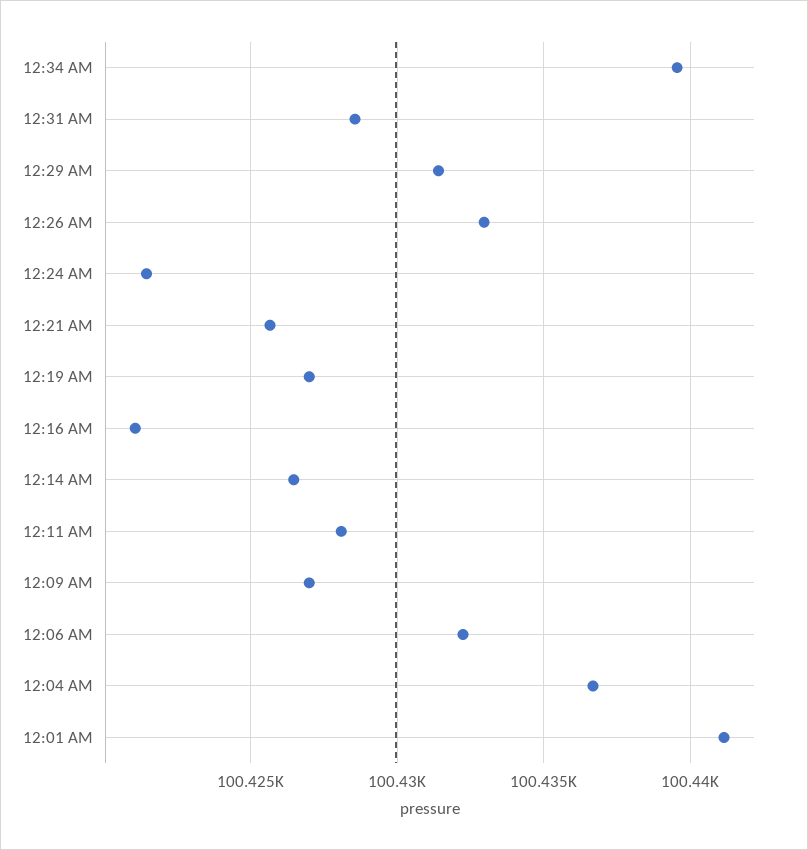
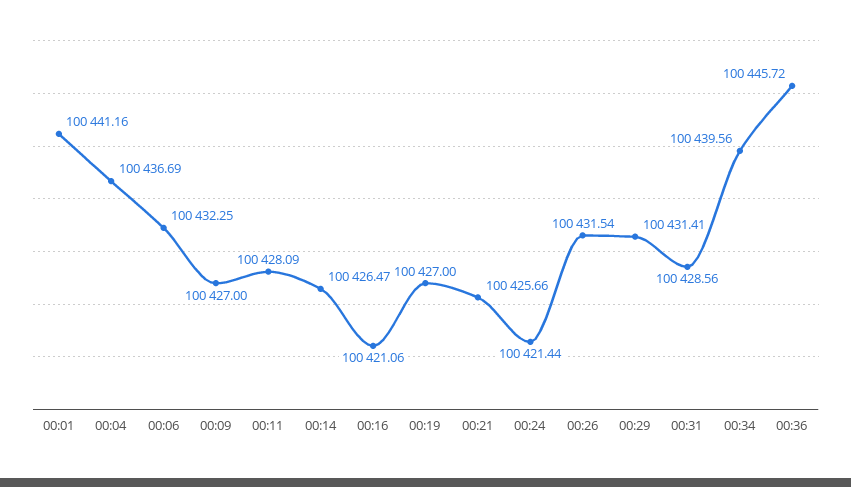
12:26 AM: 100433 -> 100431.54
00:36: none -> 100445.72

